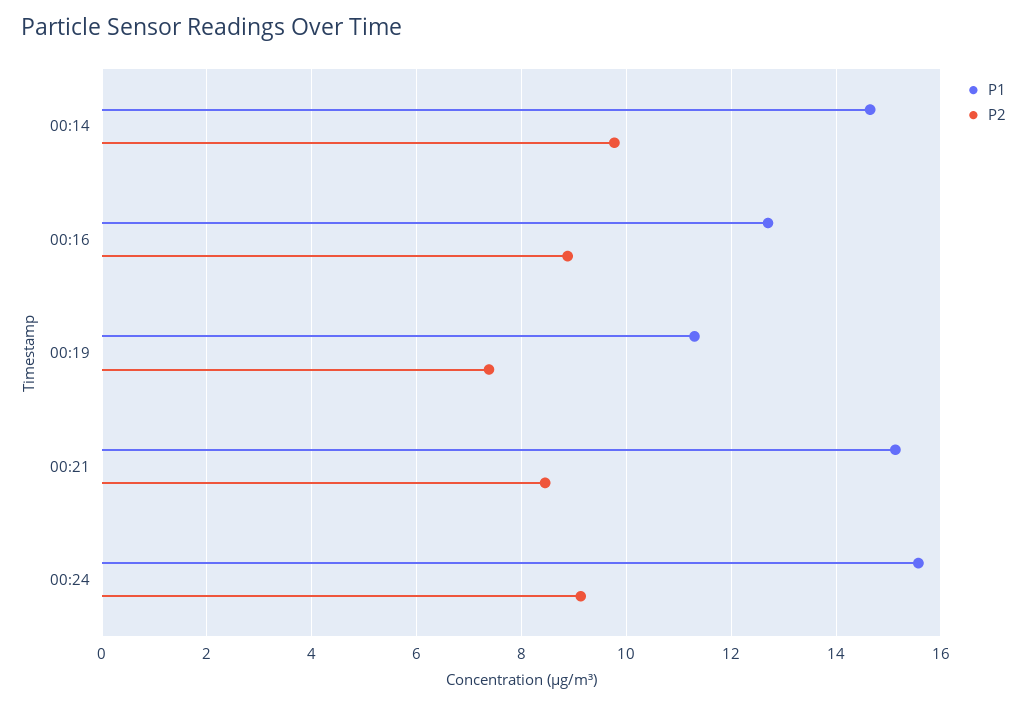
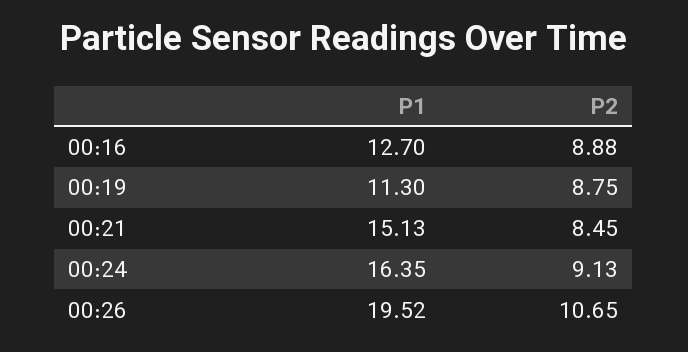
P1, 00:14: 14.6 -> none
P2, 00:14: 9.8 -> none
P2, 00:19: 7.4 -> 8.75
P1, 00:24: 15.6 -> 16.35
P1, 00:26: none -> 19.52
P2, 00:26: none -> 10.65

